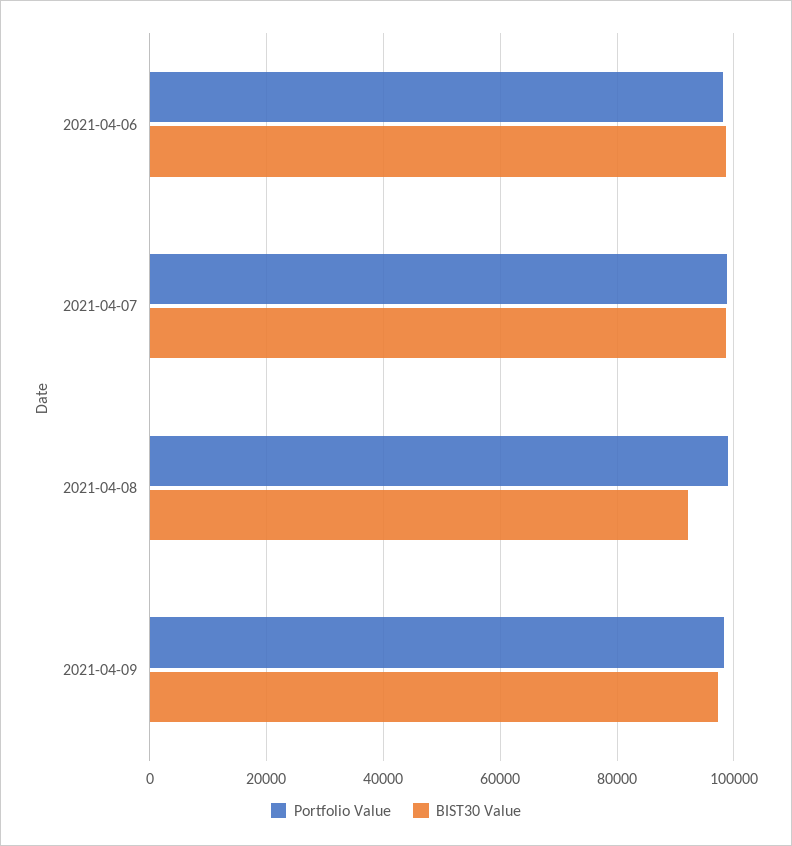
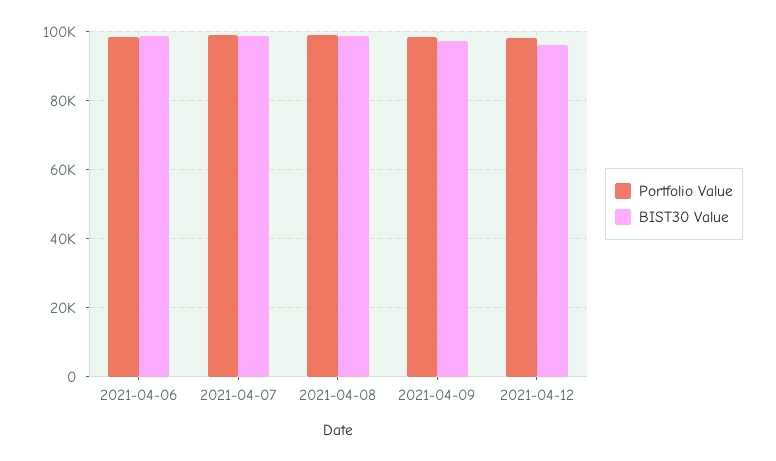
BIST30 Value, 2021-04-08: 92000 -> 98000
Portfolio Value, 2021-04-12: none -> 98000
BIST30 Value, 2021-04-12: none -> 96000

